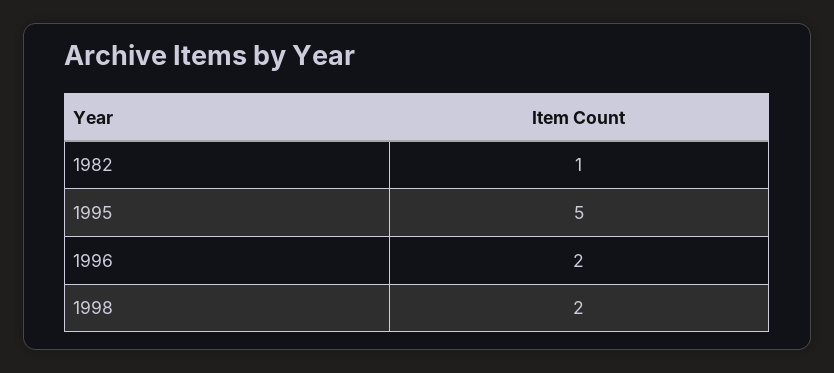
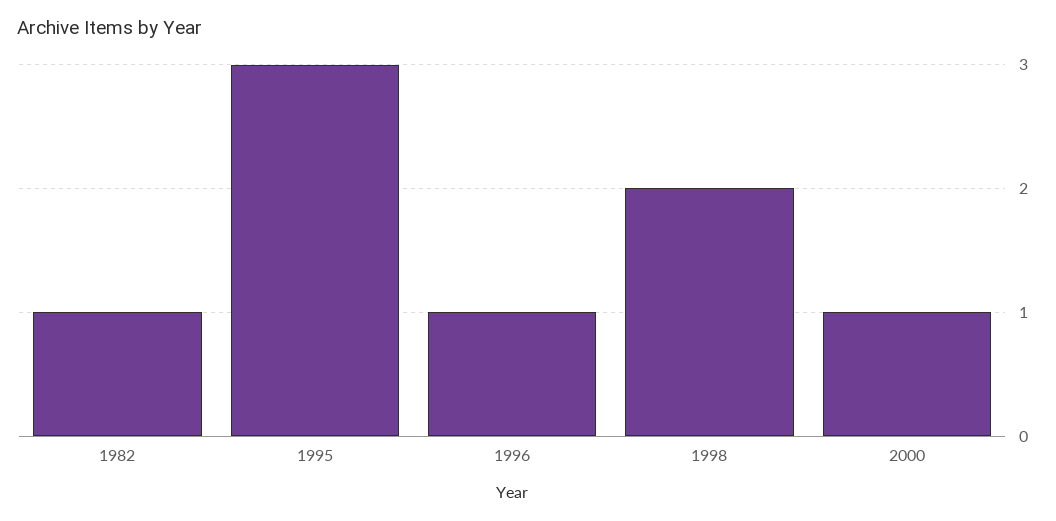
1995: 5 -> 3
1996: 2 -> 1
2000: none -> 1

